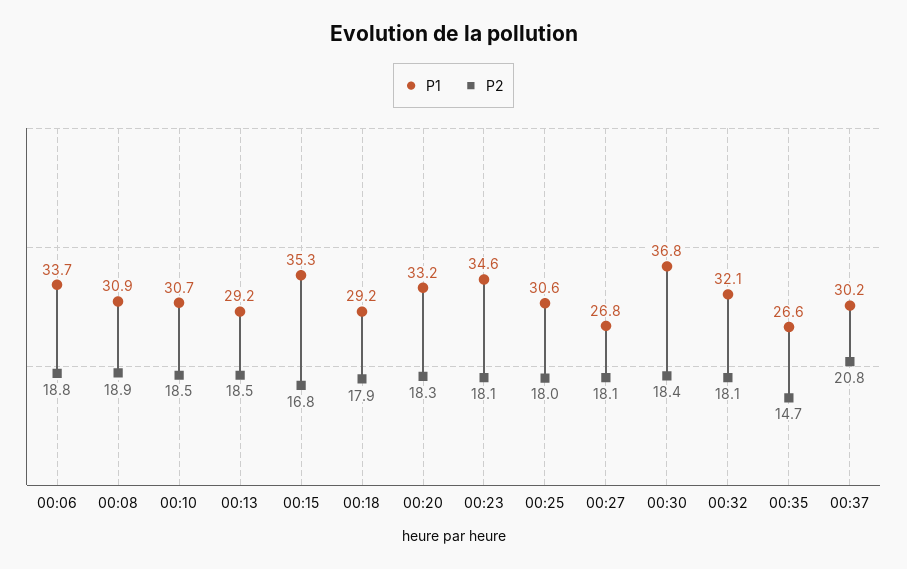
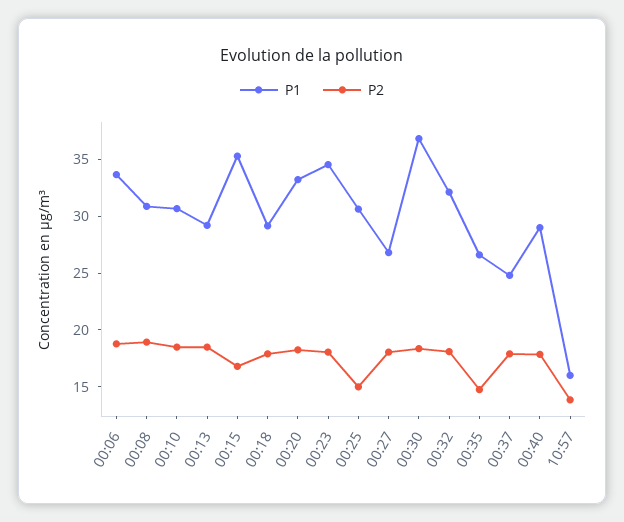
P2, 00:25: 18 -> 15
P1, 00:37: 30.2 -> 25
P2, 00:37: 20.8 -> 18
P1, 00:40: none -> 29
P2, 00:40: none -> 18
P1, 10:57: none -> 16
P2, 10:57: none -> 14

